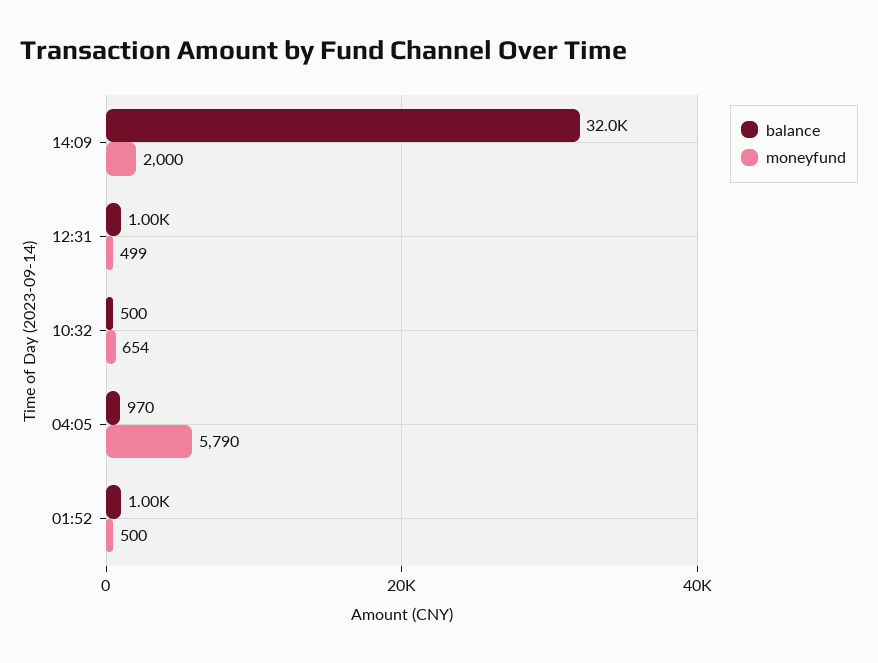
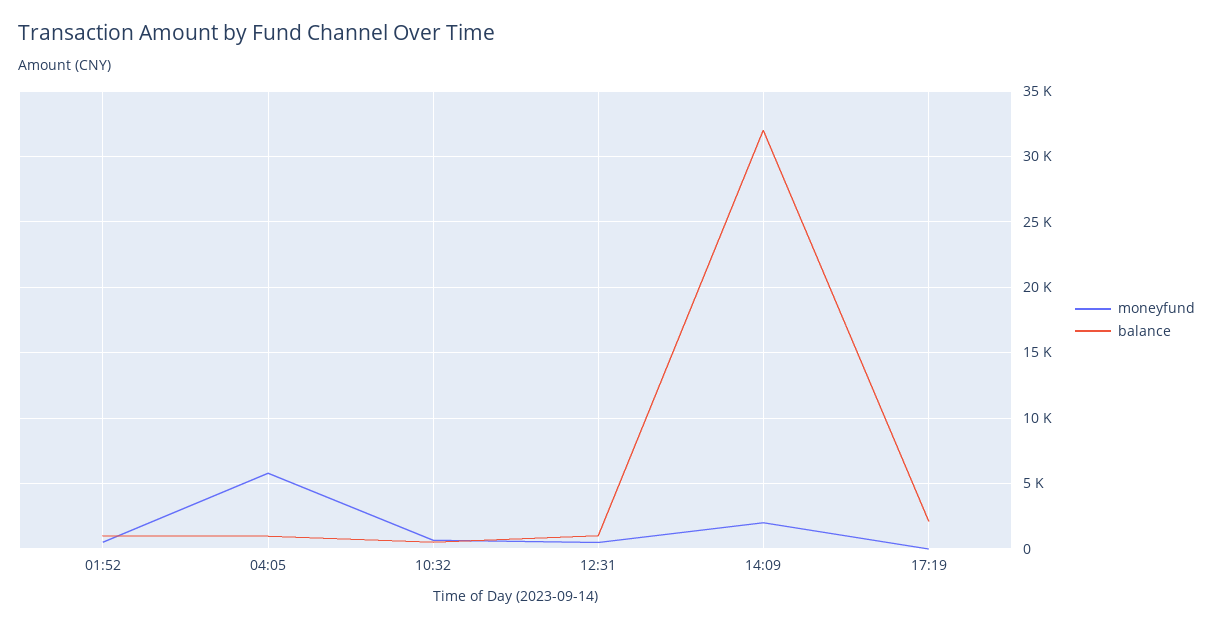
moneyfund, 17:19: none -> 0
balance, 17:19: none -> 2000

